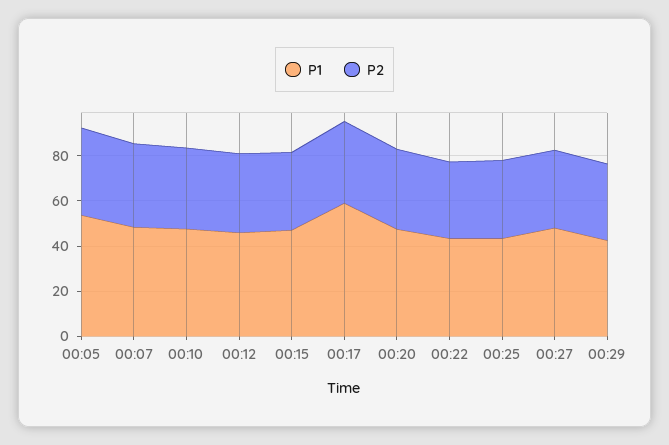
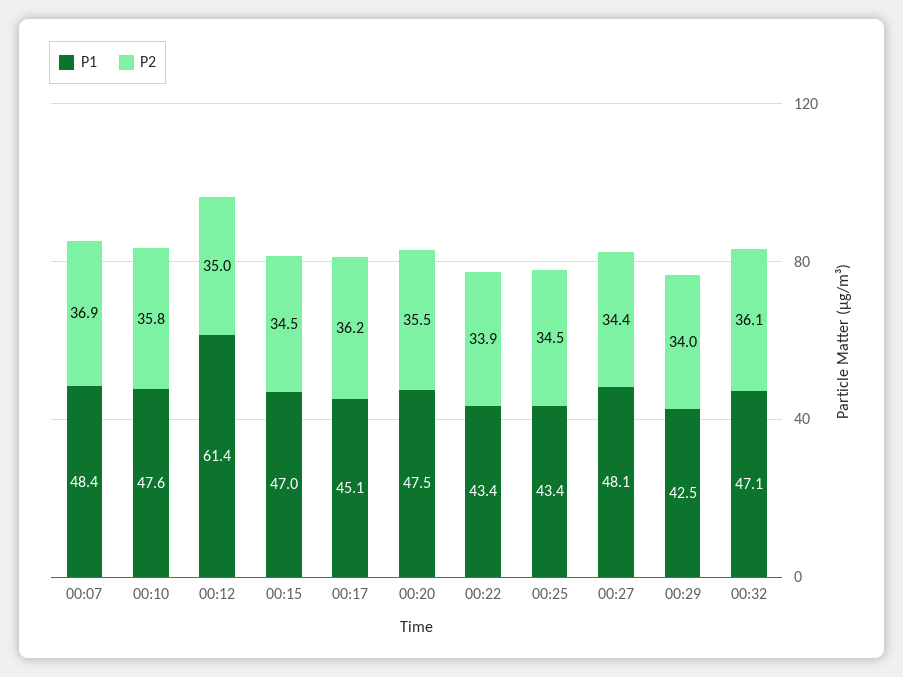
P1, 00:05: 55 -> none
P2, 00:05: 40 -> none
P1, 00:12: 45 -> 61.4
P1, 00:17: 60 -> 45.1
P1, 00:32: none -> 47.1
P2, 00:32: none -> 36.1

